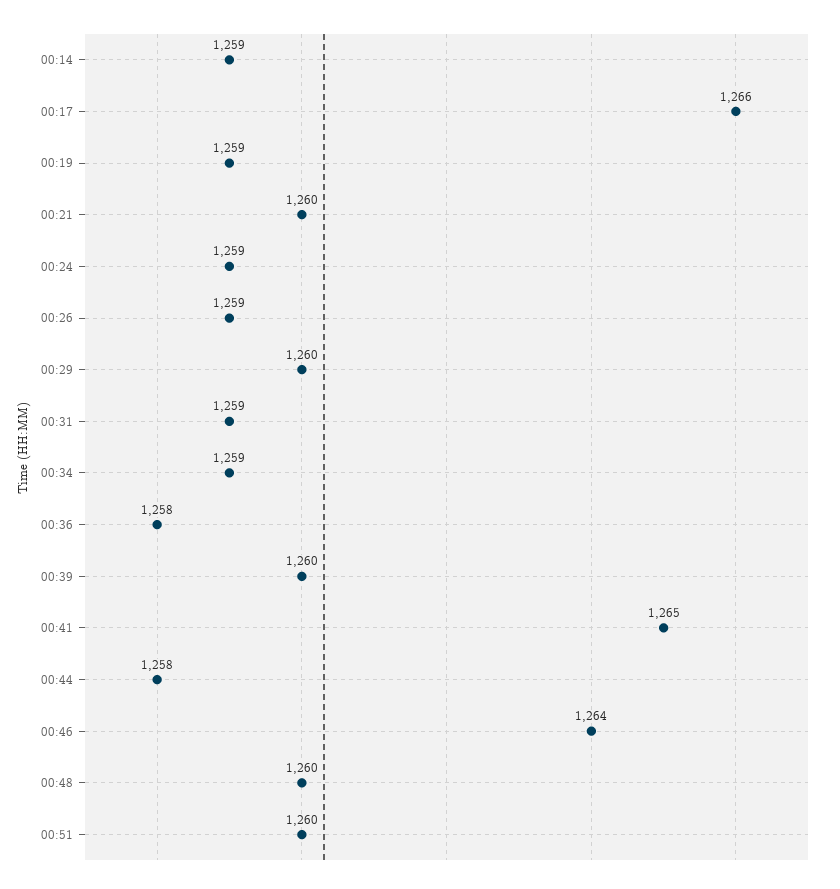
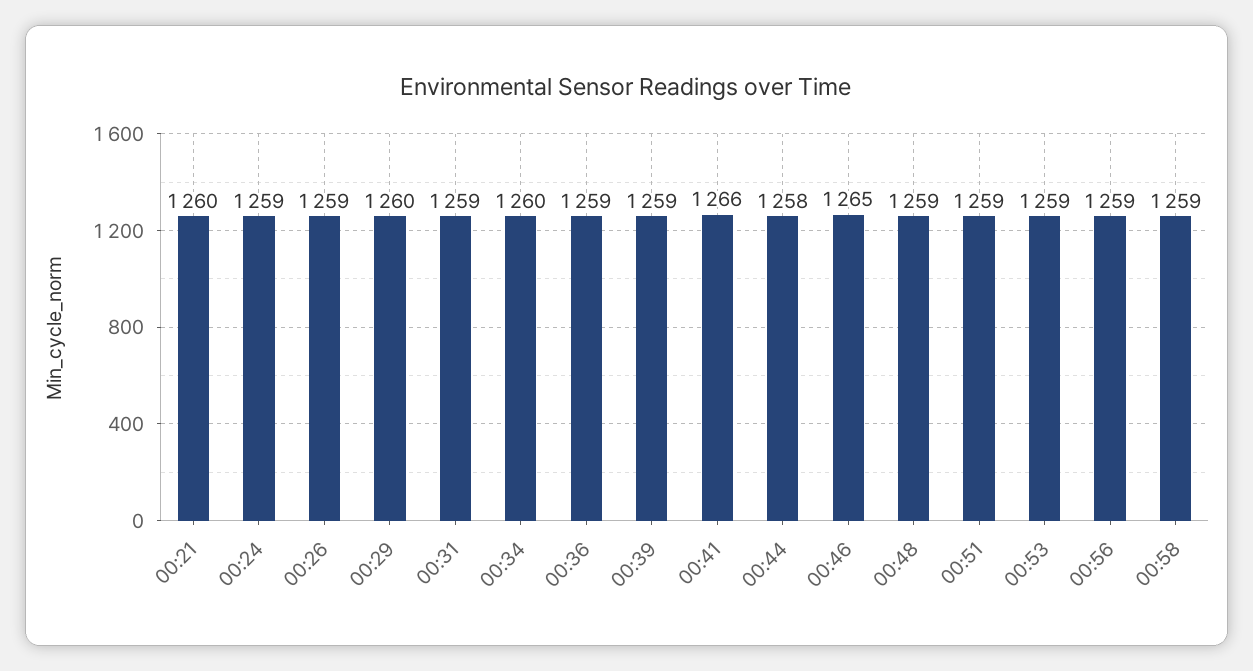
00:14: 1259 -> none
00:17: 1266 -> none
00:19: 1259 -> none
00:34: 1259 -> 1260
00:36: 1258 -> 1259
00:39: 1260 -> 1259
00:41: 1265 -> 1266
00:46: 1264 -> 1265
00:48: 1260 -> 1259
00:51: 1260 -> 1259
00:53: none -> 1259
00:56: none -> 1259
00:58: none -> 1259

